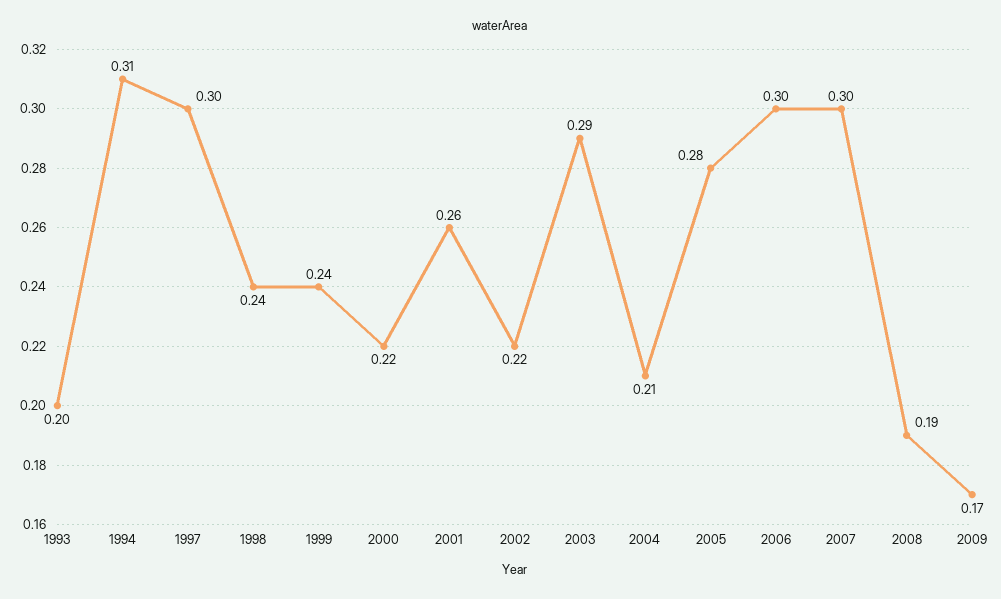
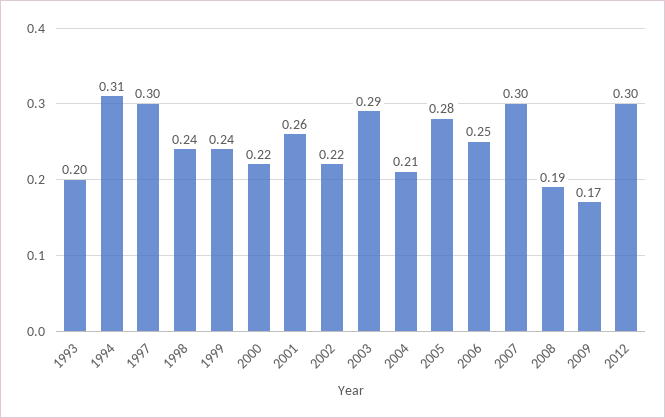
2006: 0.3 -> 0.25
2012: none -> 0.3

